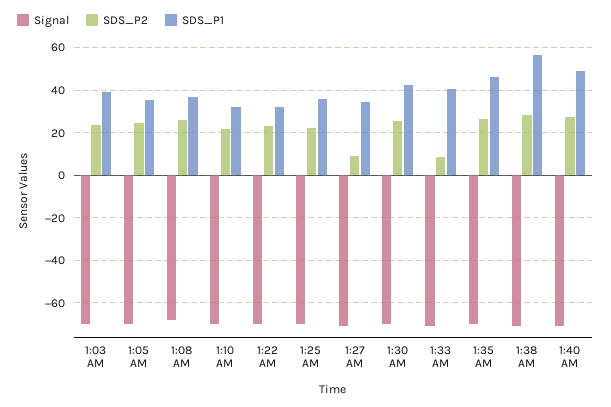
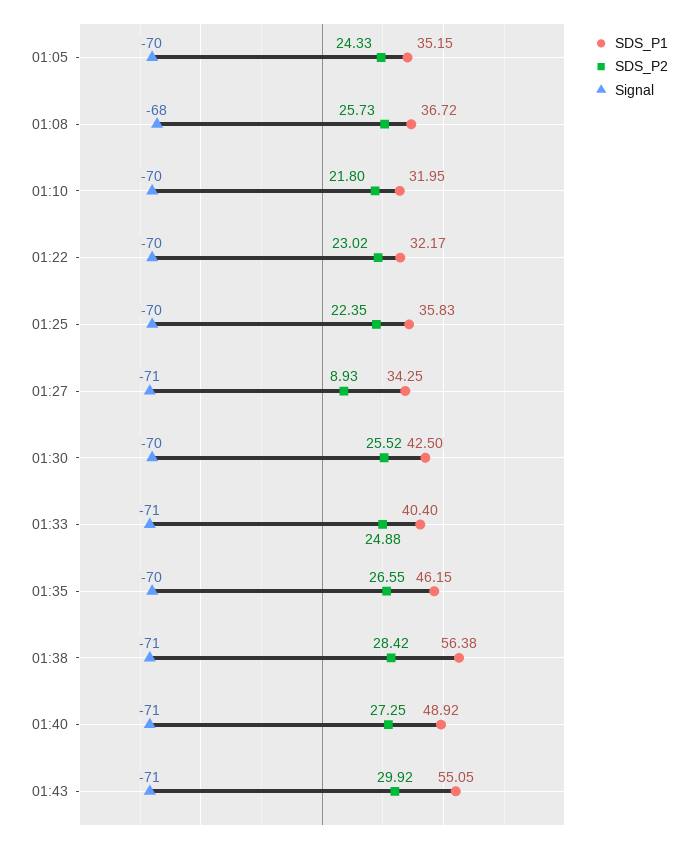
Signal, 1:03 AM: -70 -> none
SDS_P2, 1:03 AM: 25 -> none
SDS_P1, 1:03 AM: 40 -> none
SDS_P2, 1:33 AM: 10 -> 24.88
SDS_P1, 01:43: none -> 55.05
SDS_P2, 01:43: none -> 29.92
Signal, 01:43: none -> -71

